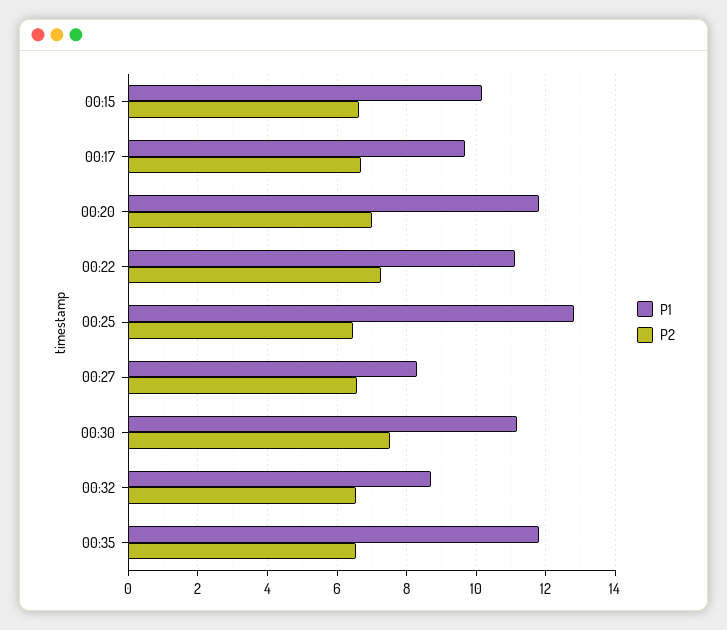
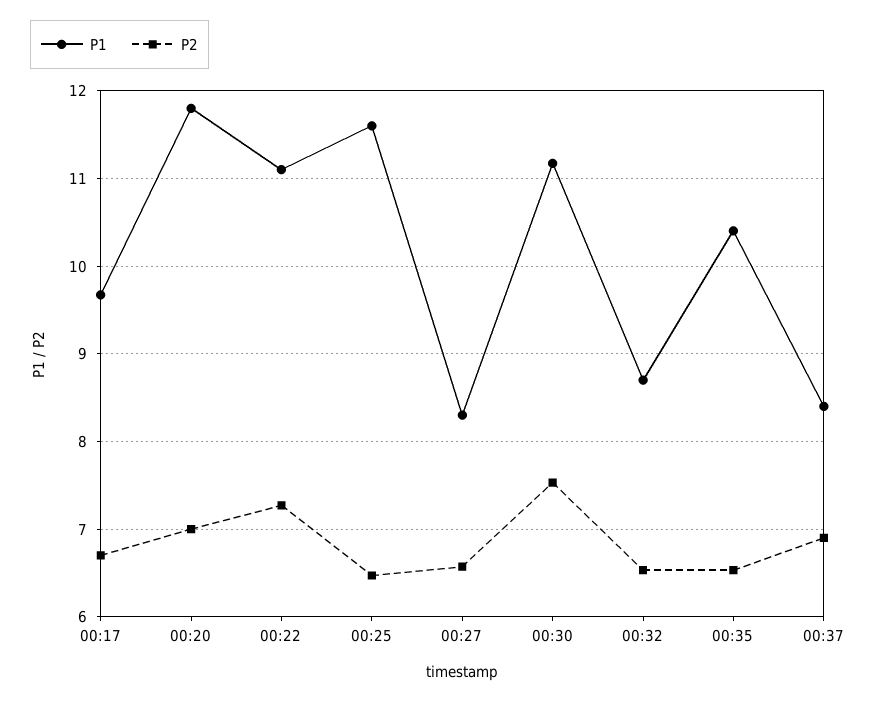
P1, 00:15: 10.2 -> none
P2, 00:15: 6.6 -> none
P1, 00:25: 12.8 -> 11.6
P1, 00:35: 11.8 -> 10.4
P1, 00:37: none -> 8.4
P2, 00:37: none -> 6.9

